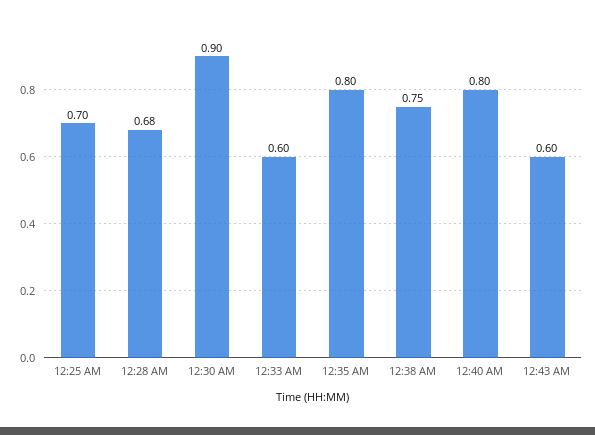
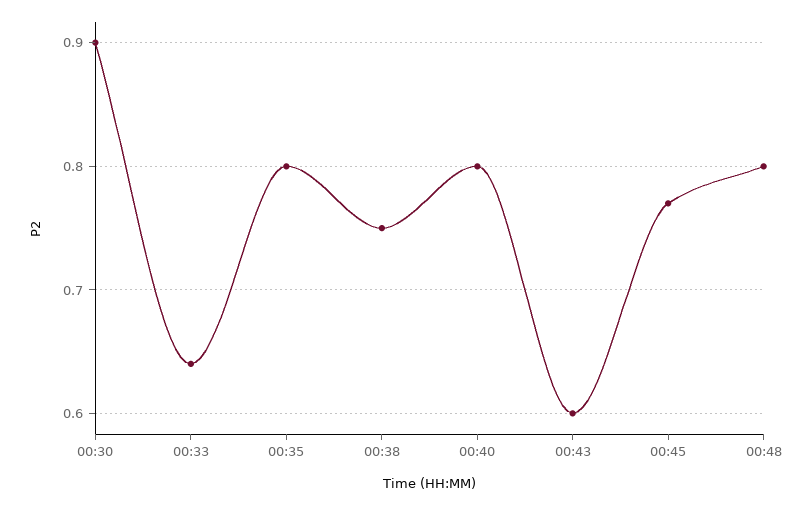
12:25 AM: 0.7 -> none
12:28 AM: 0.68 -> none
12:33 AM: 0.6 -> 0.64
00:45: none -> 0.77
00:48: none -> 0.8

